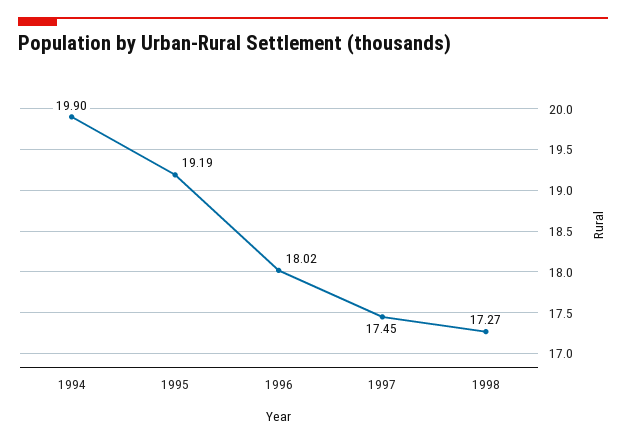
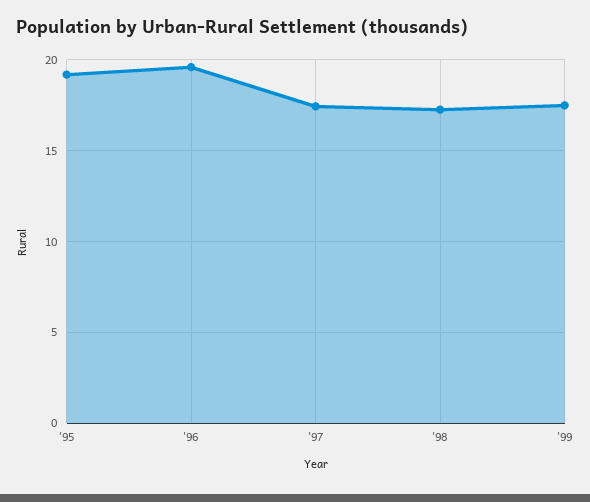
1994: 19.9 -> none
1996: 18.02 -> 19.5
'99: none -> 17.5

